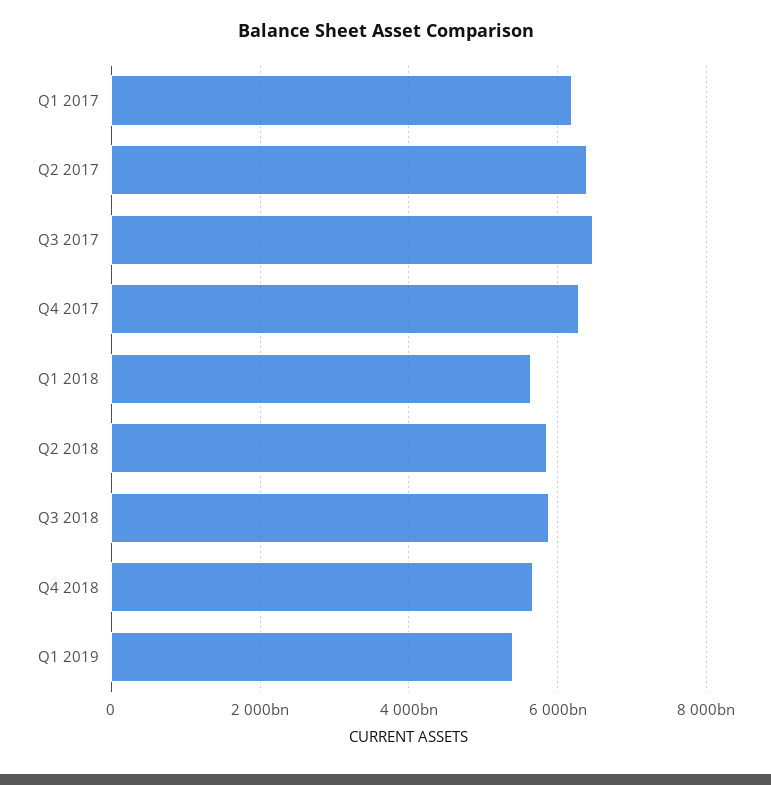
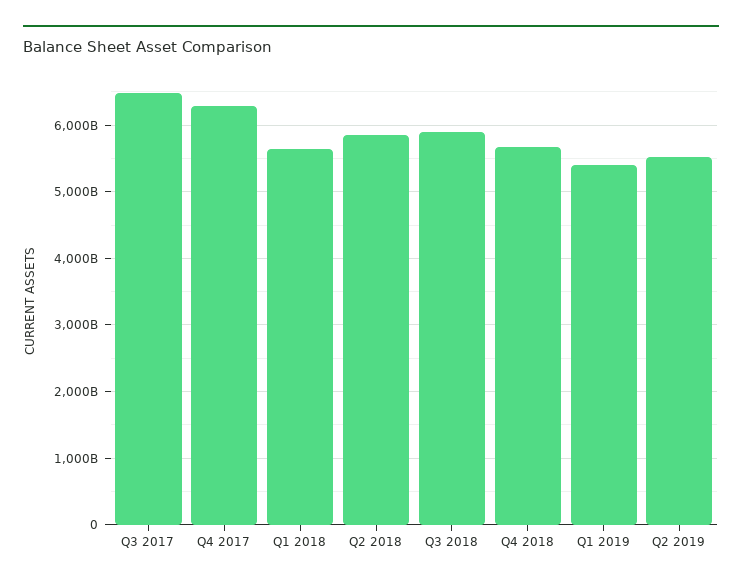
Q1 2017: 6200000000000 -> none
Q2 2017: 6400000000000 -> none
Q2 2019: none -> 5500000000000

